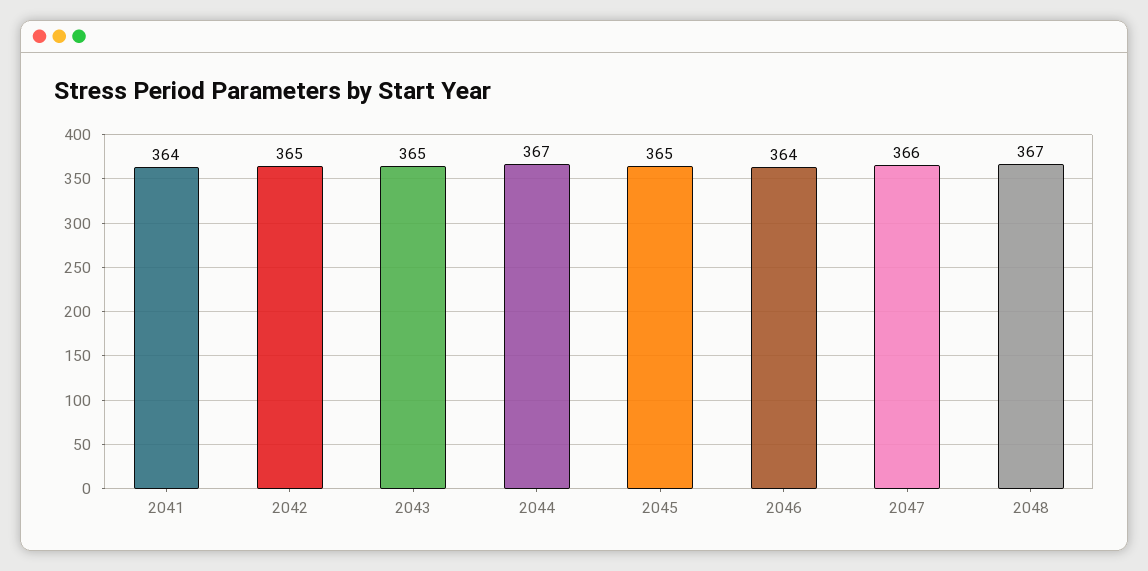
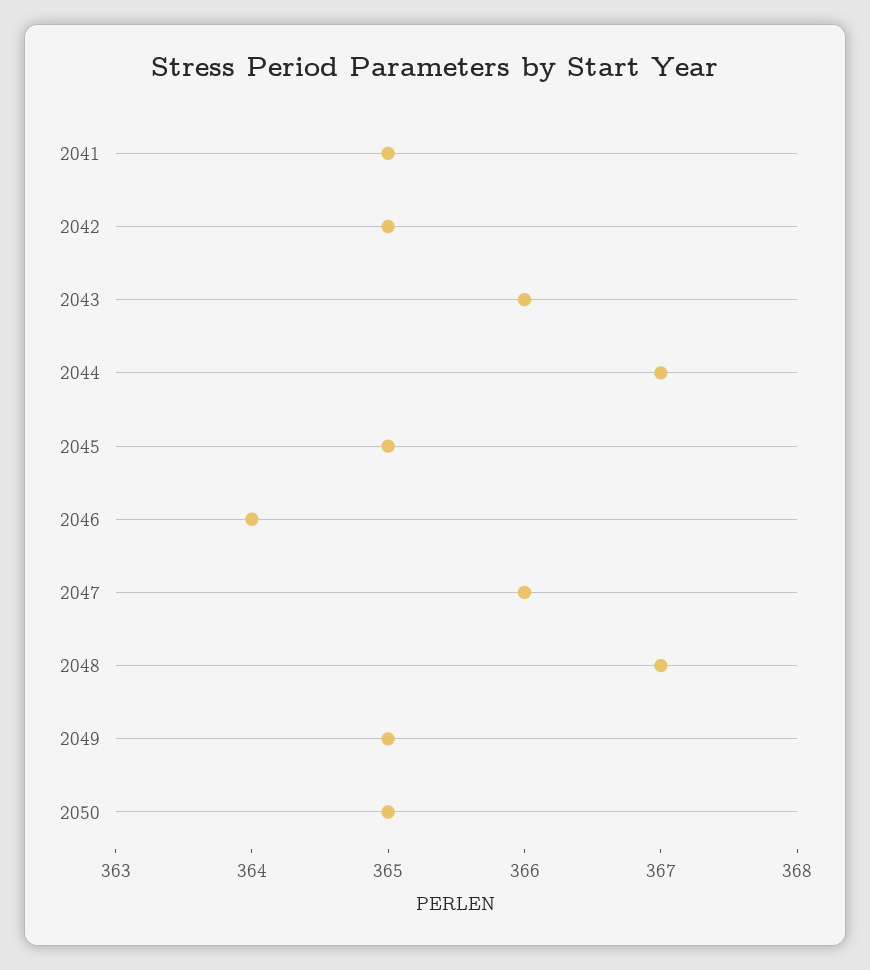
2041: 364 -> 365
2043: 365 -> 366
2049: none -> 365
2050: none -> 365

